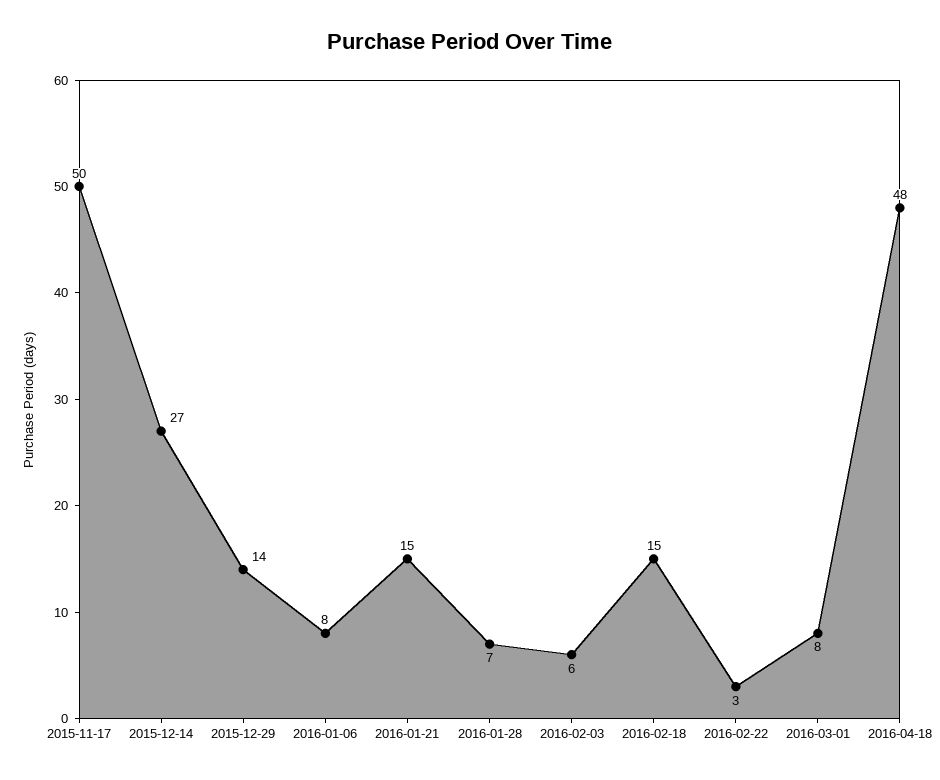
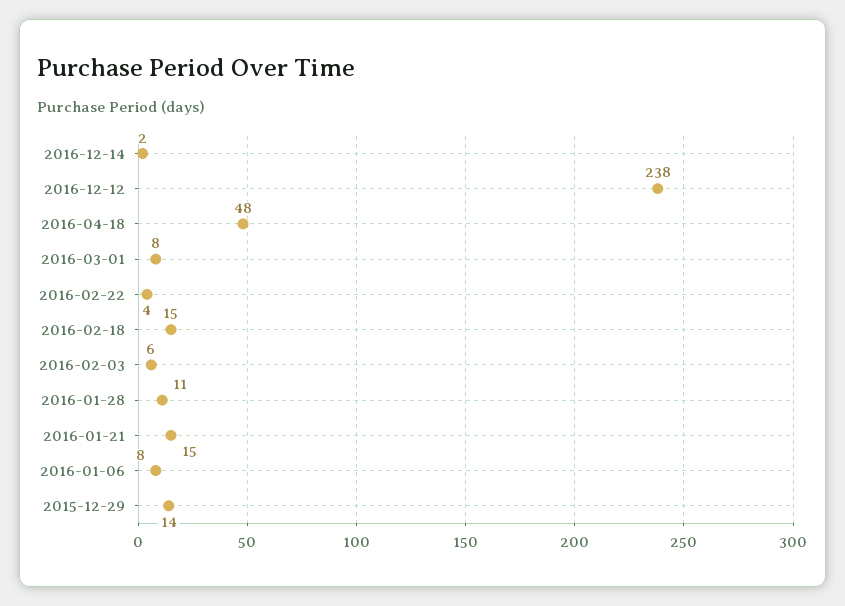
2015-11-17: 50 -> none
2015-12-14: 27 -> none
2016-01-28: 7 -> 11
2016-02-22: 3 -> 4
2016-12-14: none -> 2
2016-12-12: none -> 238

